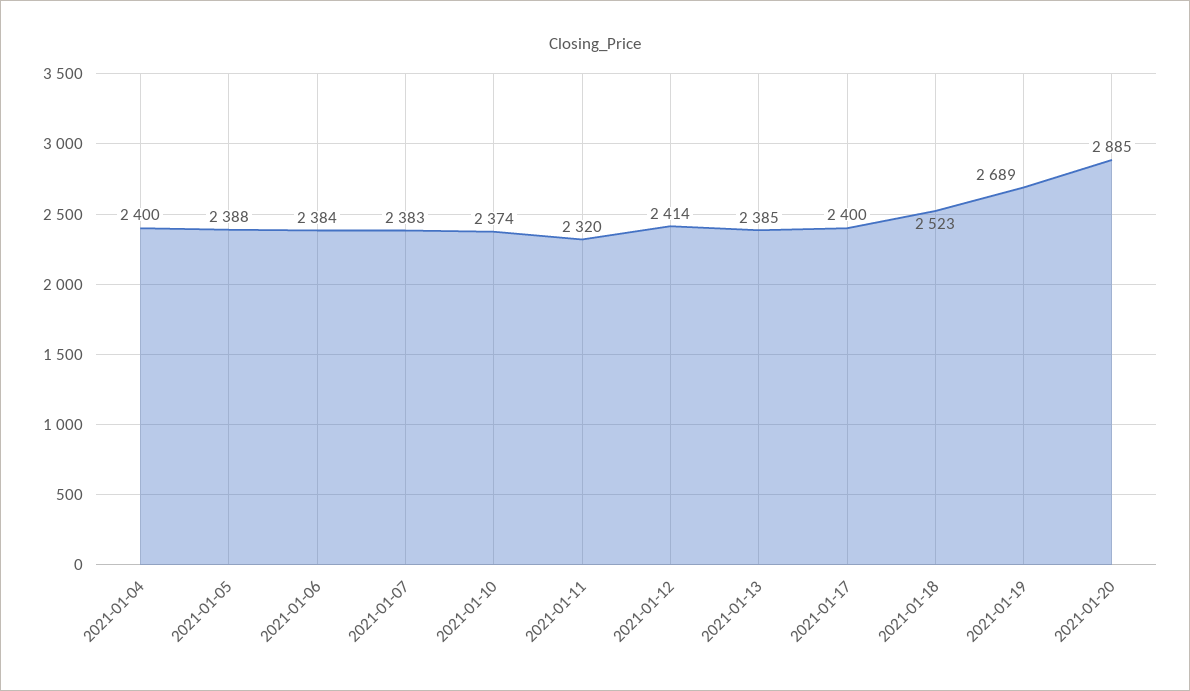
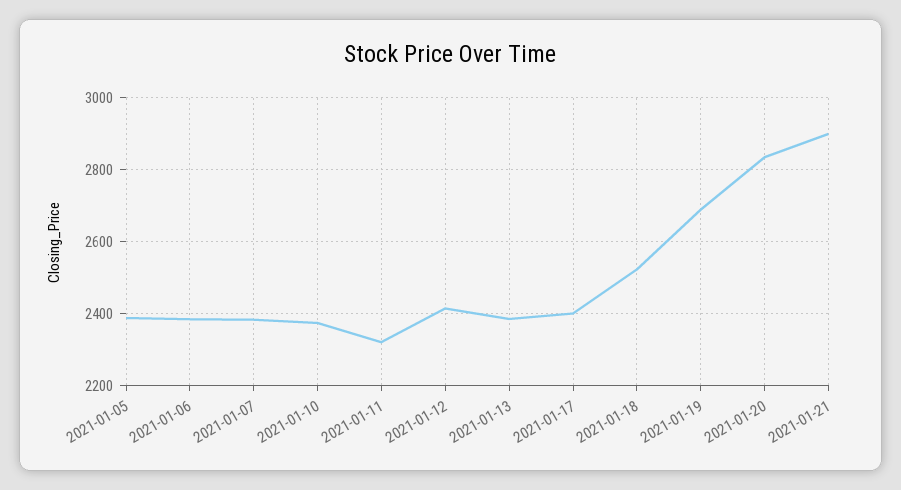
2021-01-04: 2400 -> none
2021-01-20: 2885 -> 2840
2021-01-21: none -> 2900

